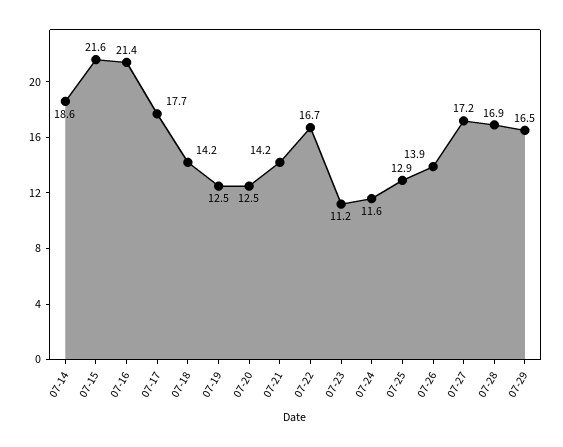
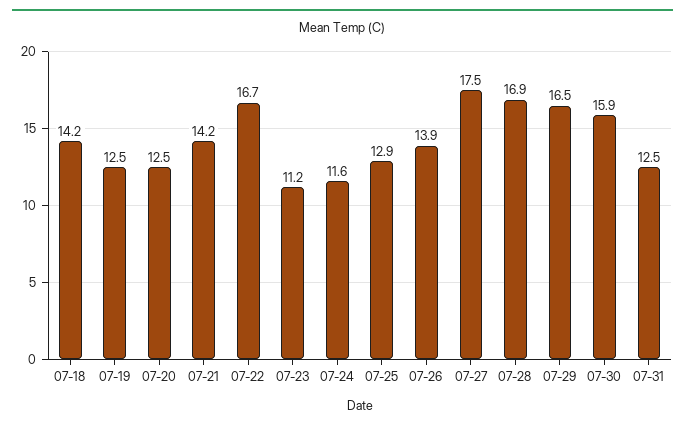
07-14: 18.6 -> none
07-15: 21.6 -> none
07-16: 21.4 -> none
07-17: 17.7 -> none
07-27: 17.2 -> 17.5
07-30: none -> 15.9
07-31: none -> 12.5

